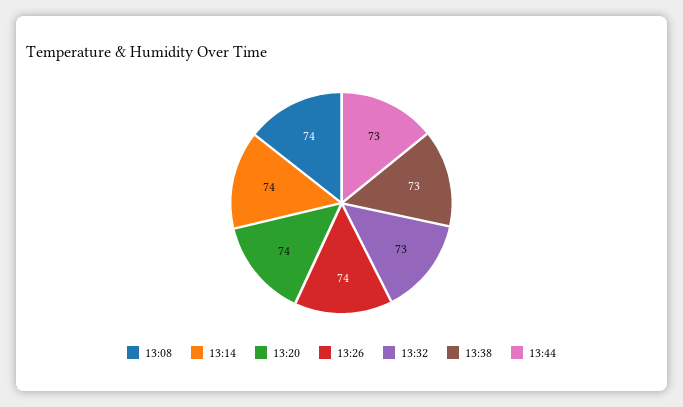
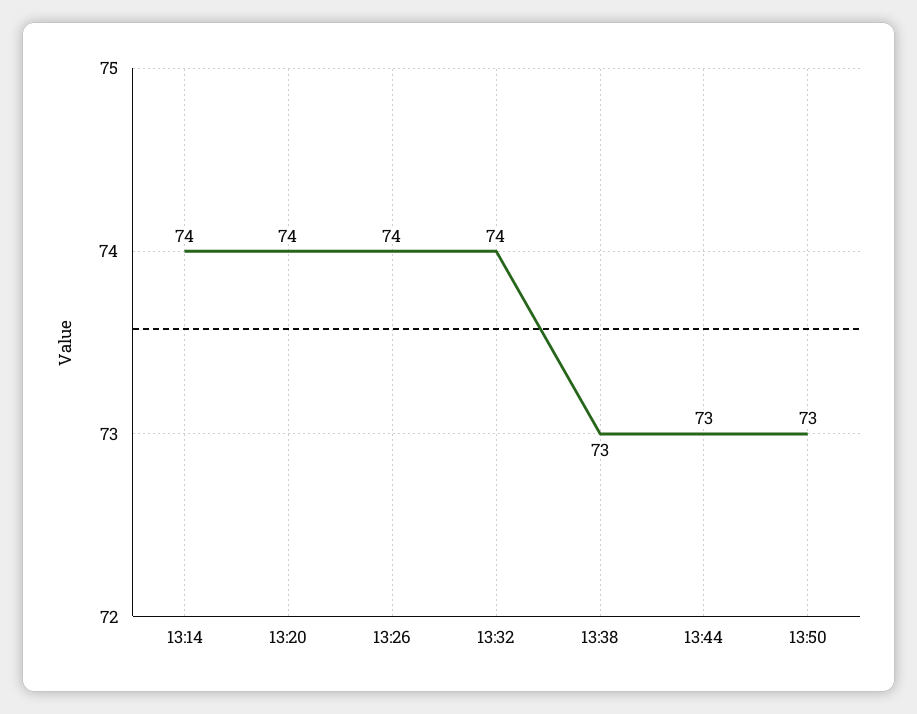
13:08: 74 -> none
13:32: 73 -> 74
13:50: none -> 73

